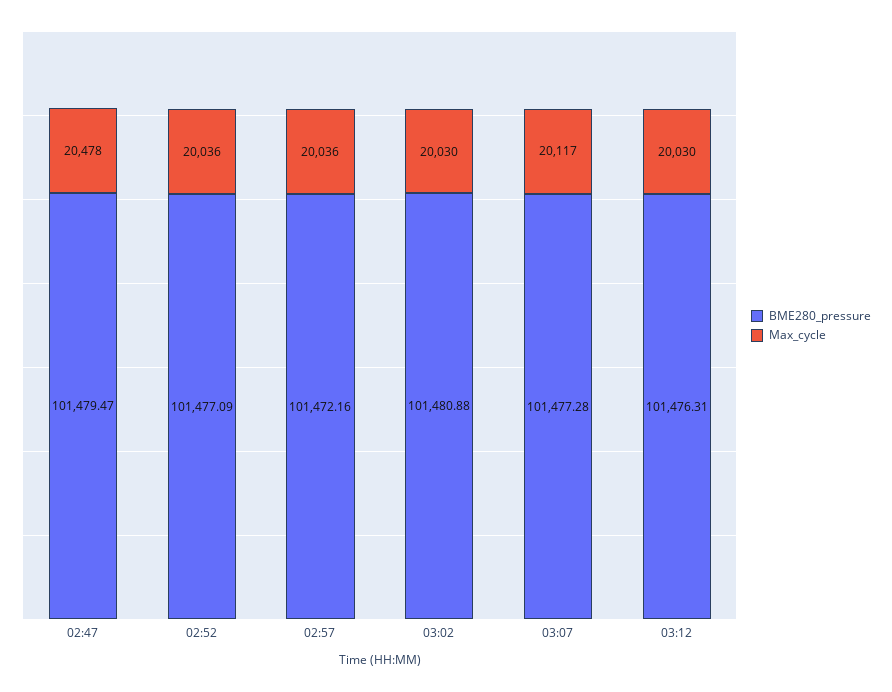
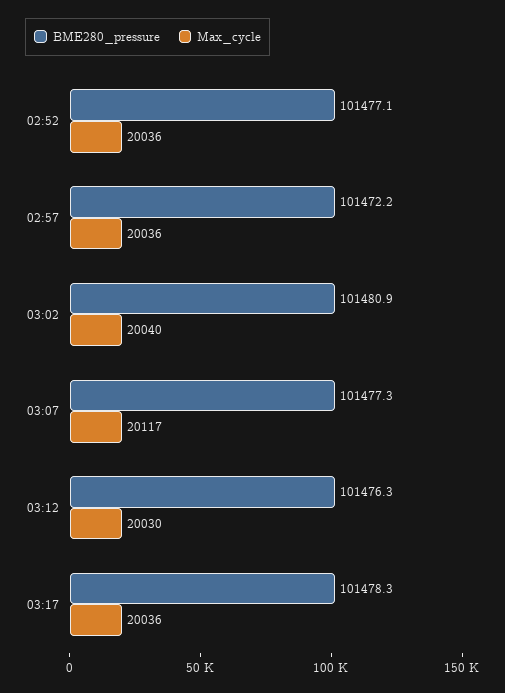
BME280_pressure, 02:47: 101479.47 -> none
Max_cycle, 02:47: 20478 -> none
Max_cycle, 03:02: 20030 -> 20040
BME280_pressure, 03:17: none -> 101478.3
Max_cycle, 03:17: none -> 20036

